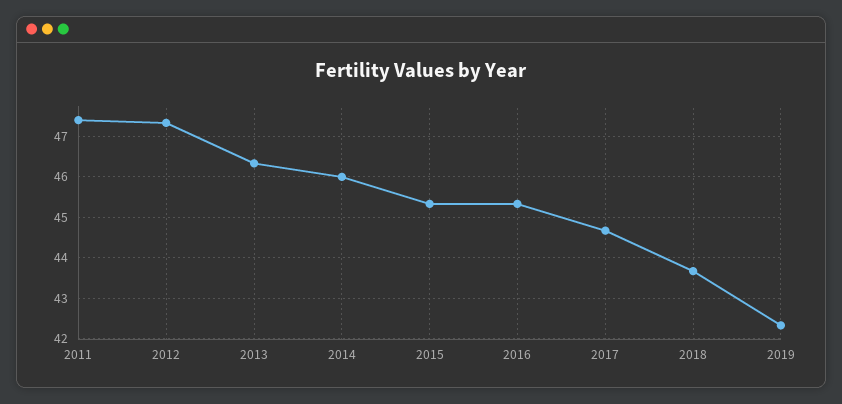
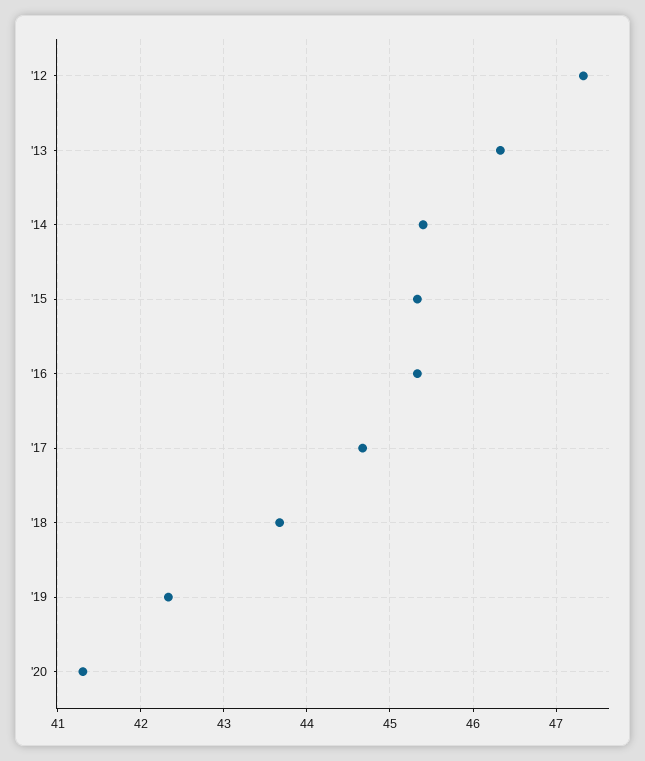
2011: 47.4 -> none
2014: 46 -> 45.4
'20: none -> 41.3

